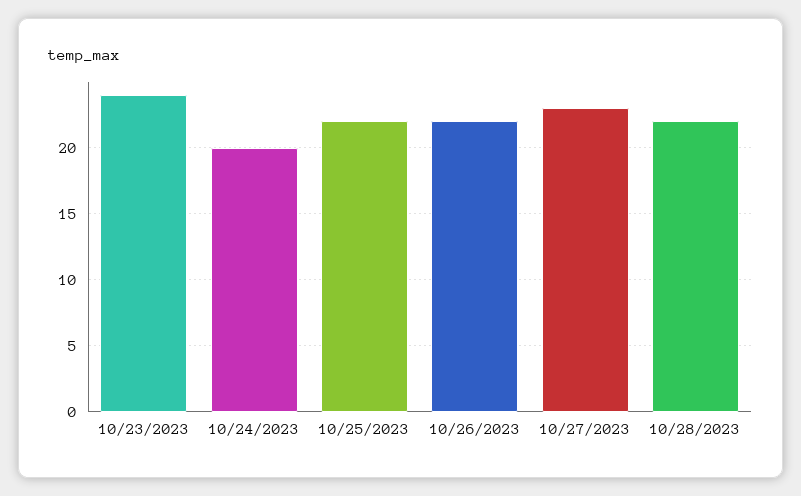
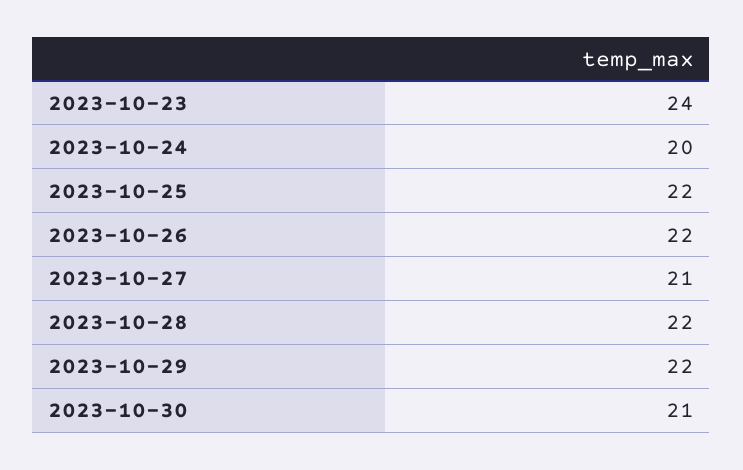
10/27/2023: 23 -> 21
2023-10-29: none -> 22
2023-10-30: none -> 21

